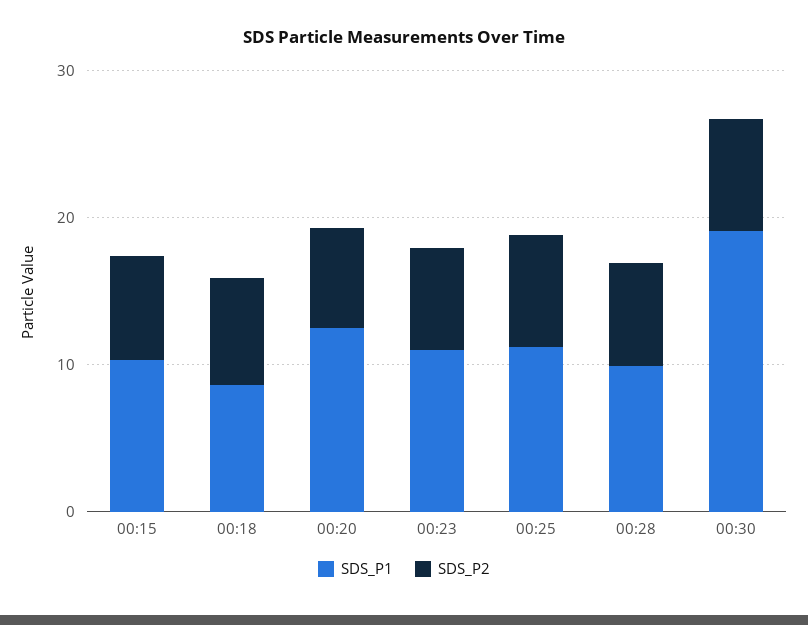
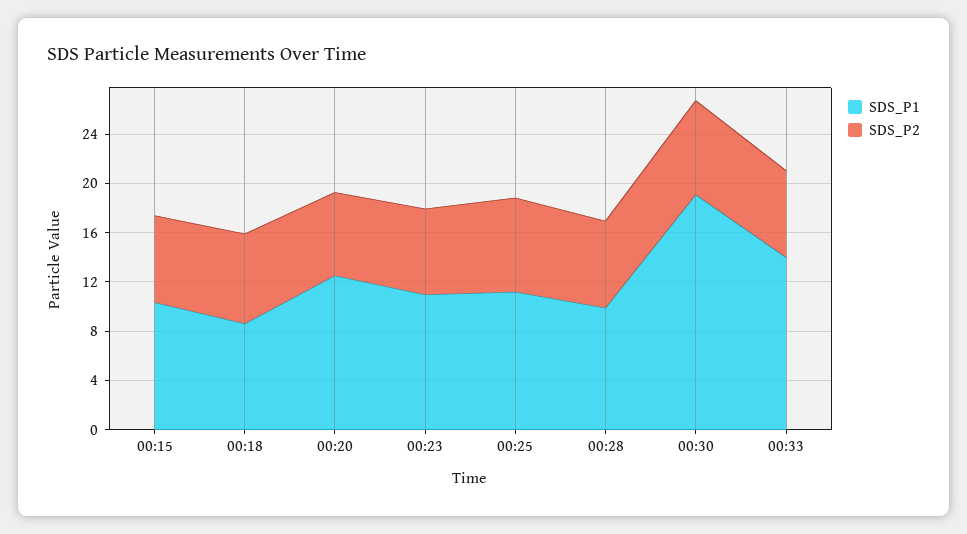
SDS_P1, 00:33: none -> 14
SDS_P2, 00:33: none -> 7

